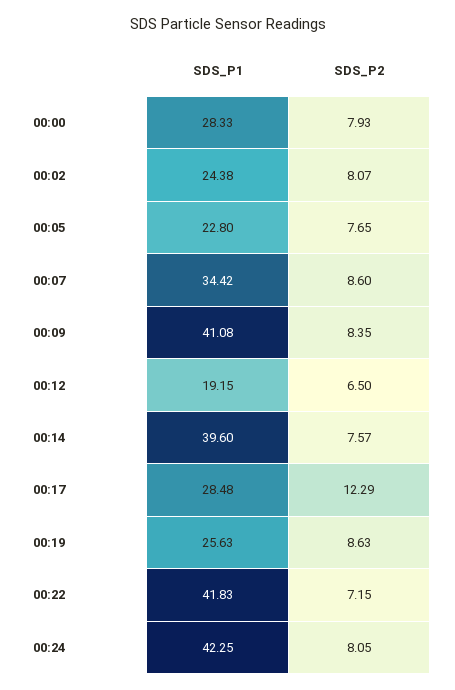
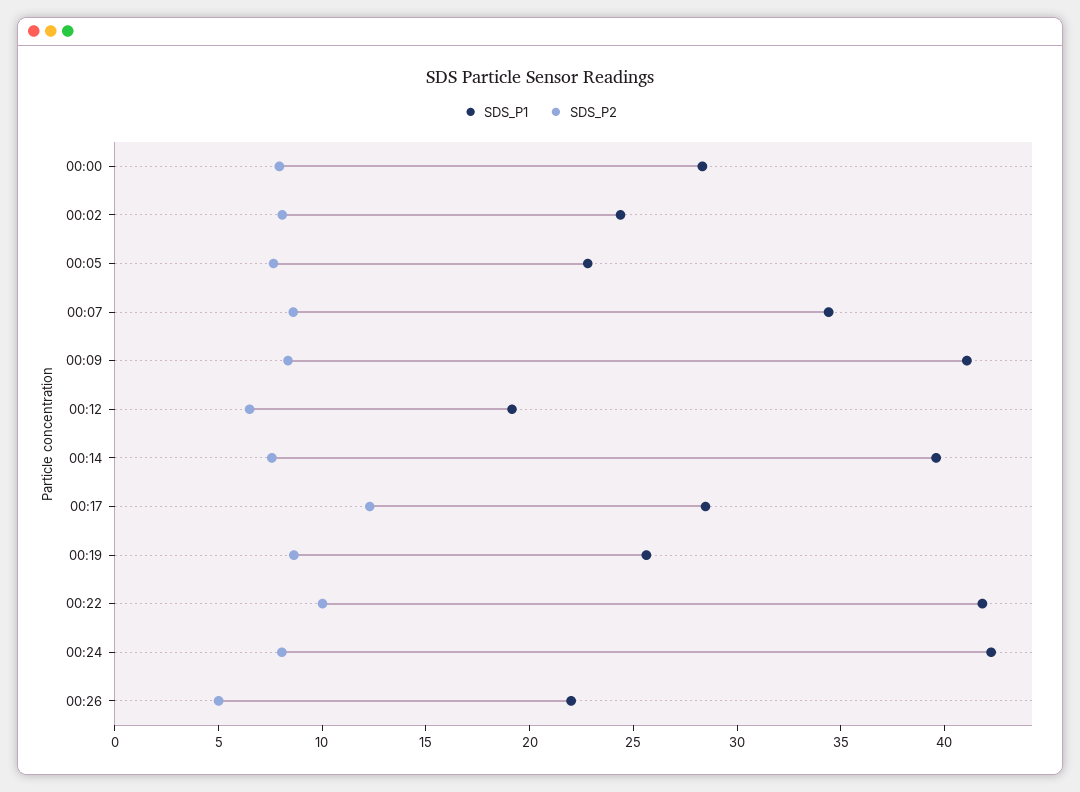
SDS_P2, 00:22: 7.15 -> 10
SDS_P1, 00:26: none -> 22
SDS_P2, 00:26: none -> 5

